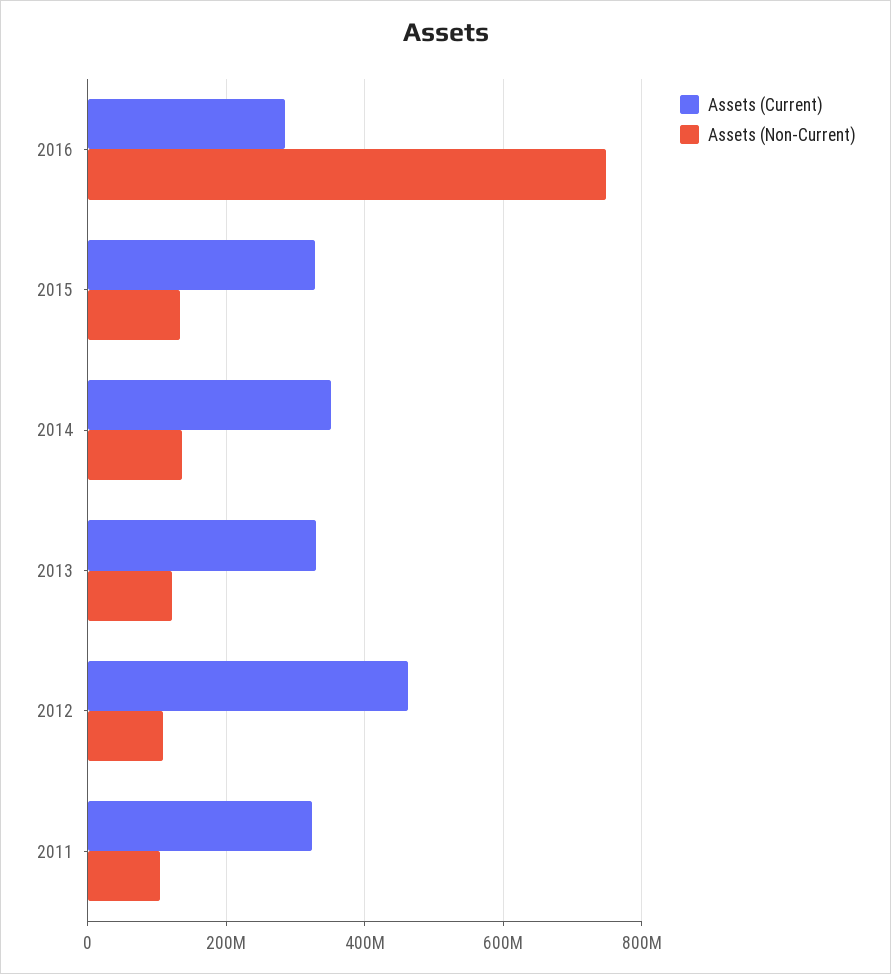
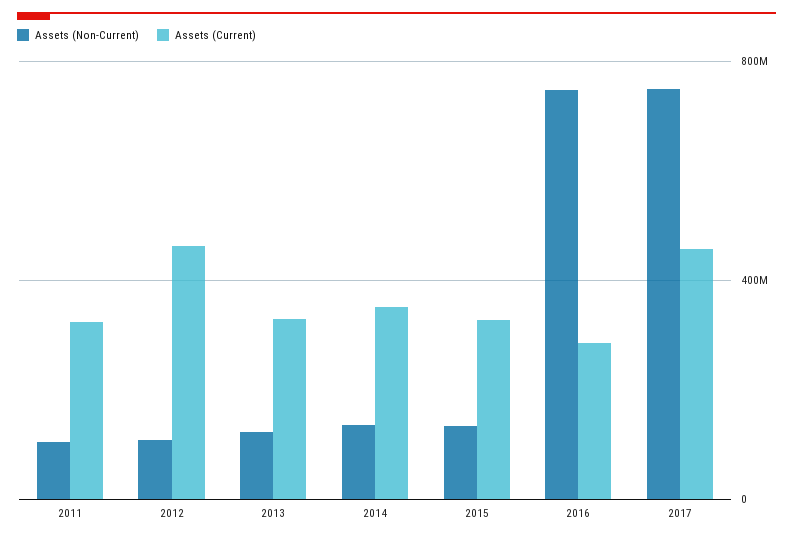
Assets (Non-Current), 2017: none -> 750000000
Assets (Current), 2017: none -> 450000000

